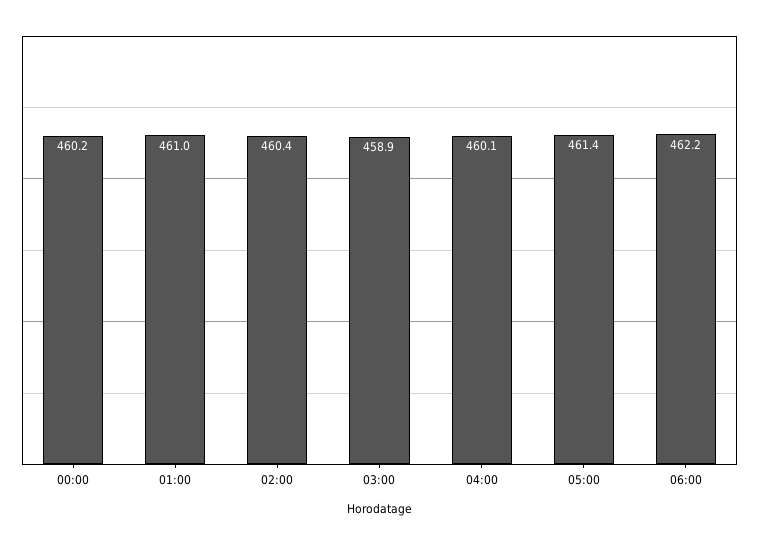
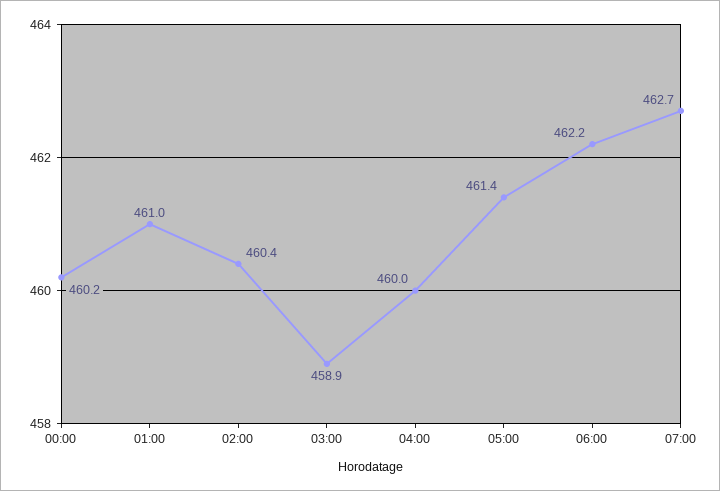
04:00: 460.1 -> 460
07:00: none -> 462.7

